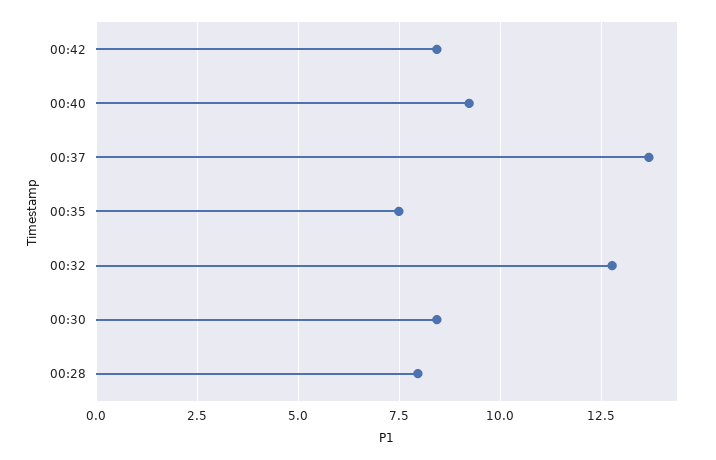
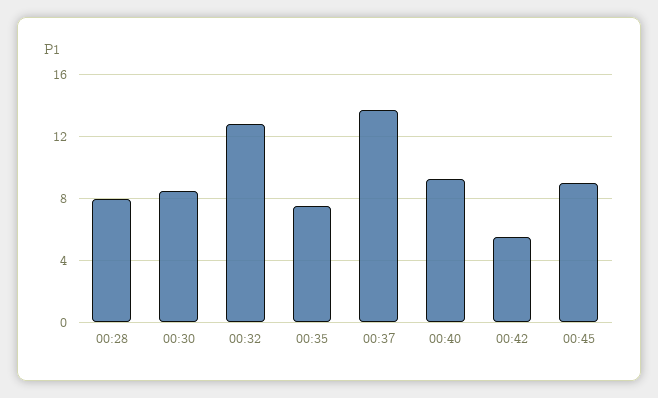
00:42: 8.5 -> 5.5
00:45: none -> 9

